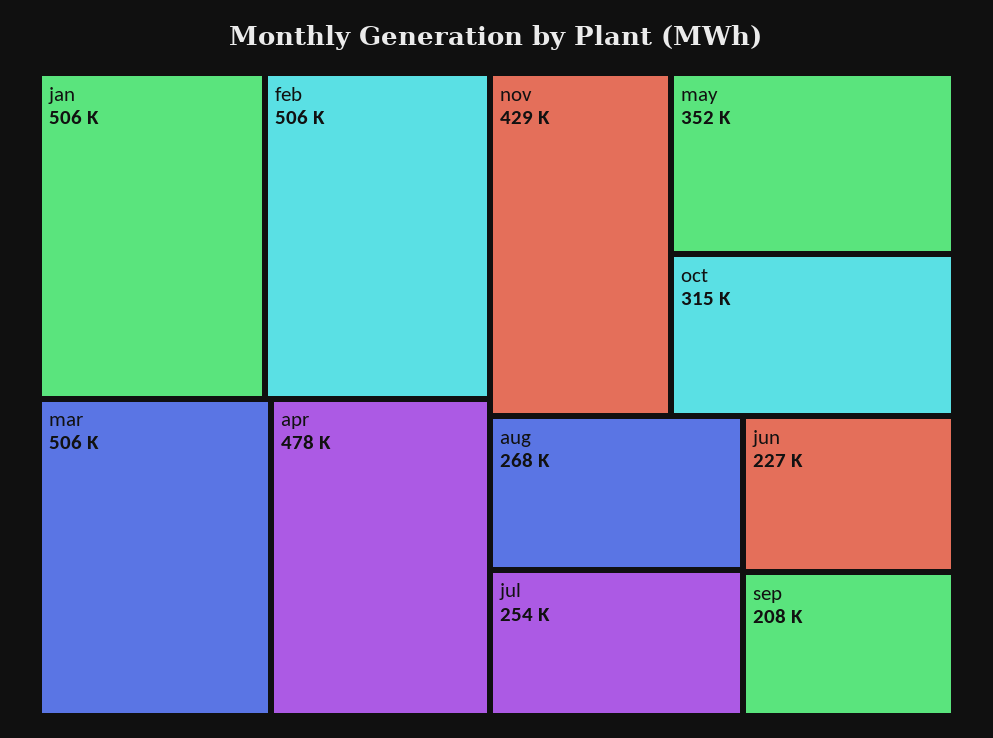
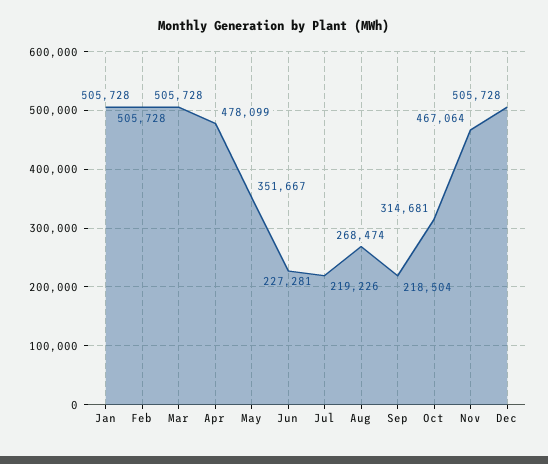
nov: 429000 -> 467064
jul: 254000 -> 219226
sep: 208000 -> 218504
Dec: none -> 505728

